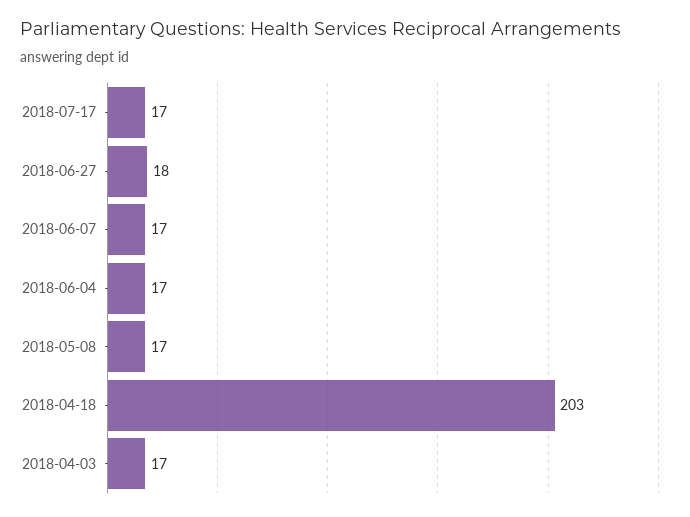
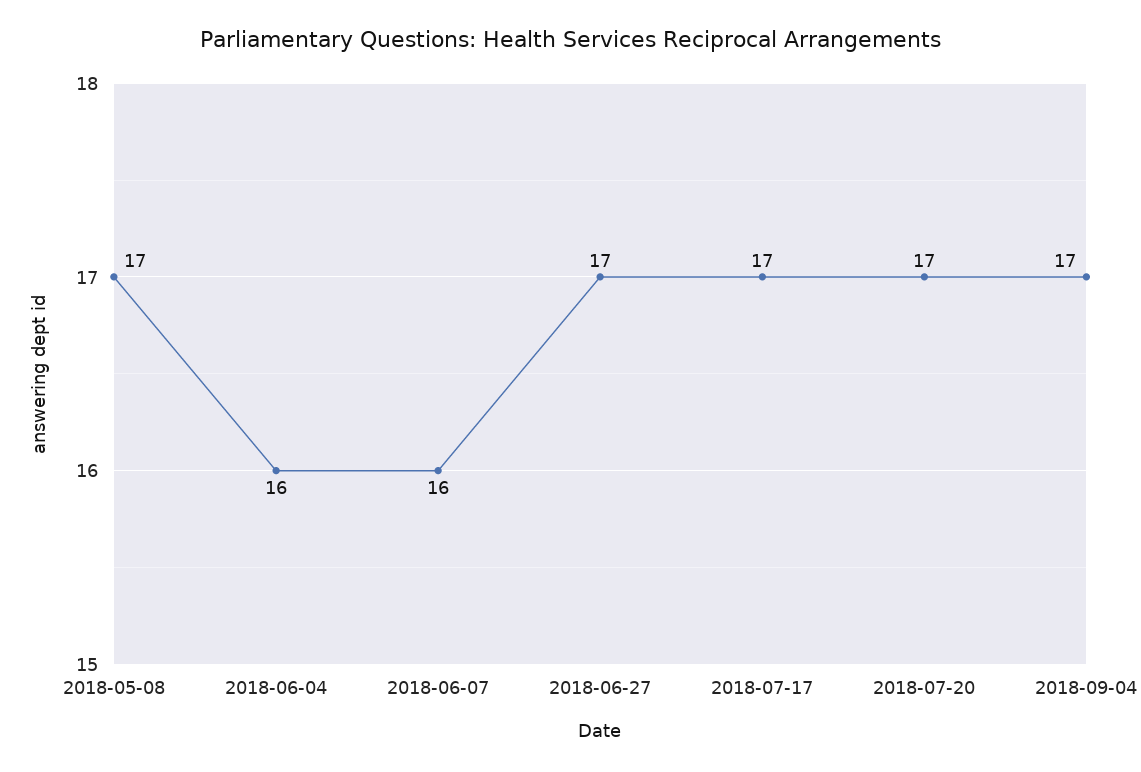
2018-06-27: 18 -> 17
2018-06-07: 17 -> 16
2018-06-04: 17 -> 16
2018-04-18: 203 -> none
2018-04-03: 17 -> none
2018-07-20: none -> 17
2018-09-04: none -> 17

